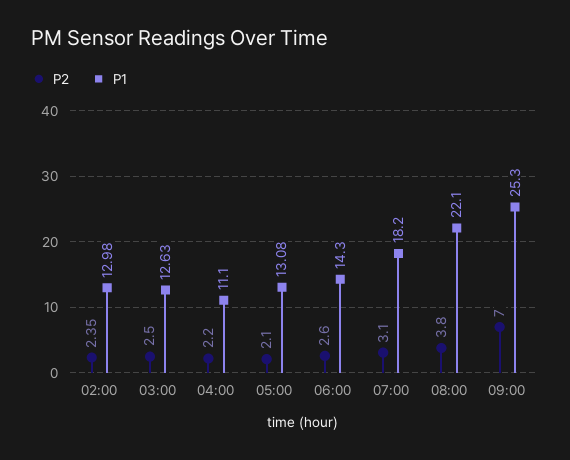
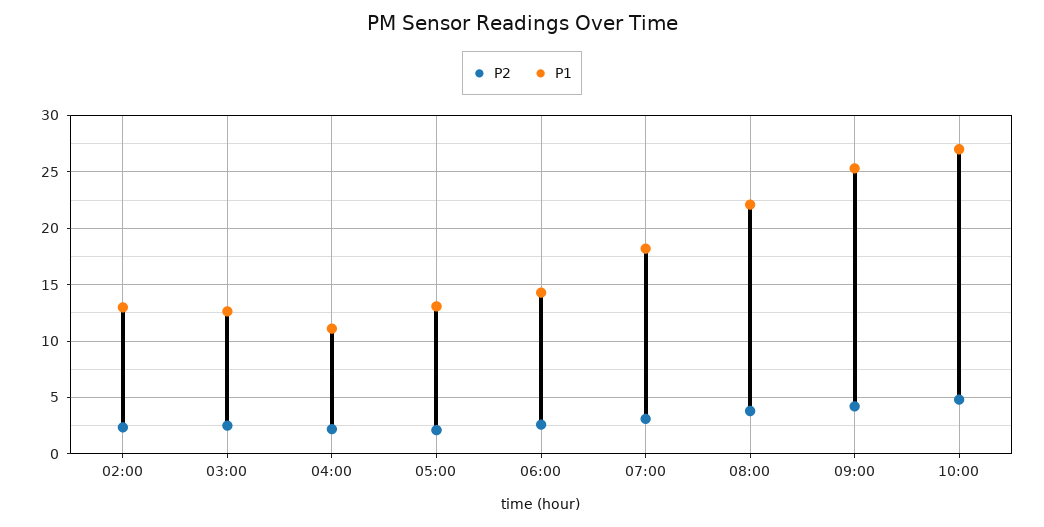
P2, 09:00: 7 -> 4
P2, 10:00: none -> 5
P1, 10:00: none -> 27

